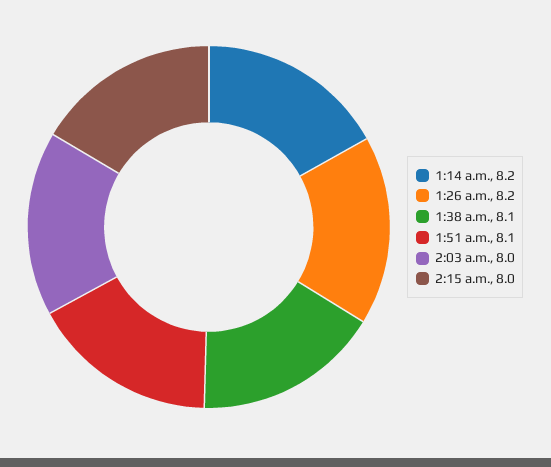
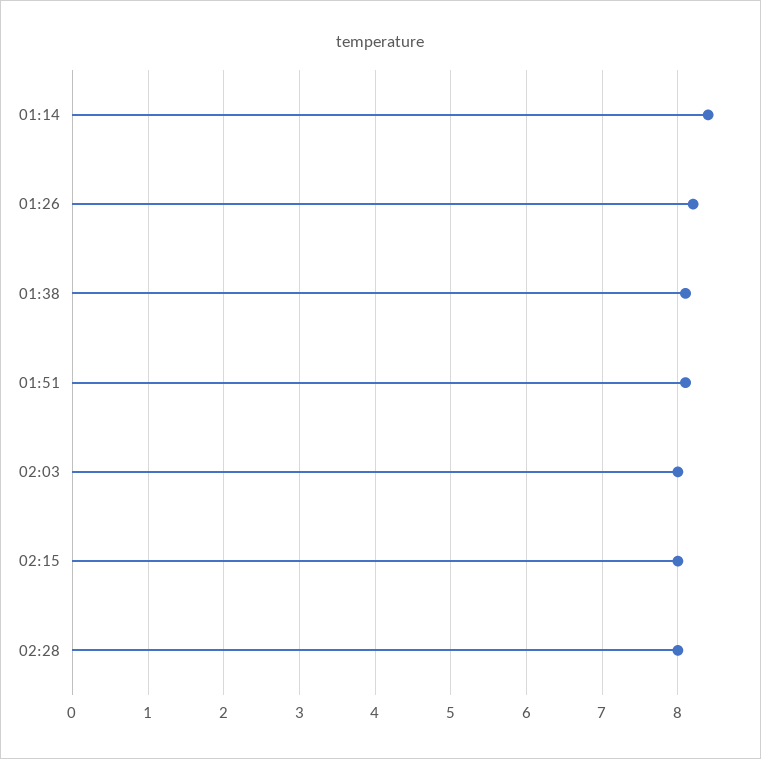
1:14 a.m.: 8.2 -> 8.4
02:28: none -> 8

